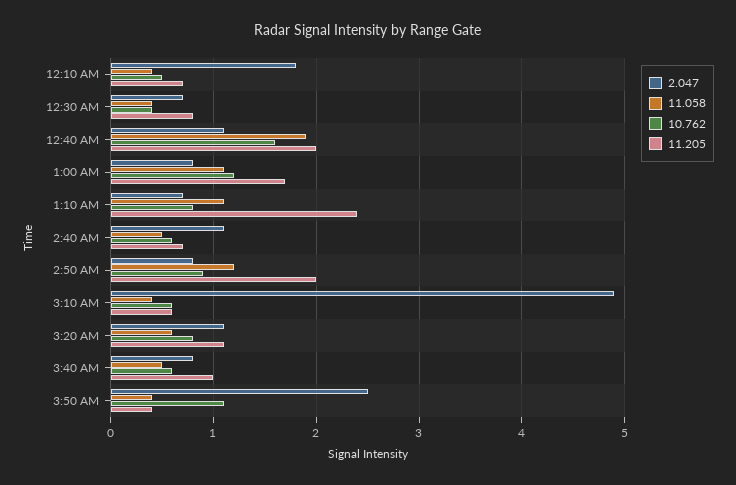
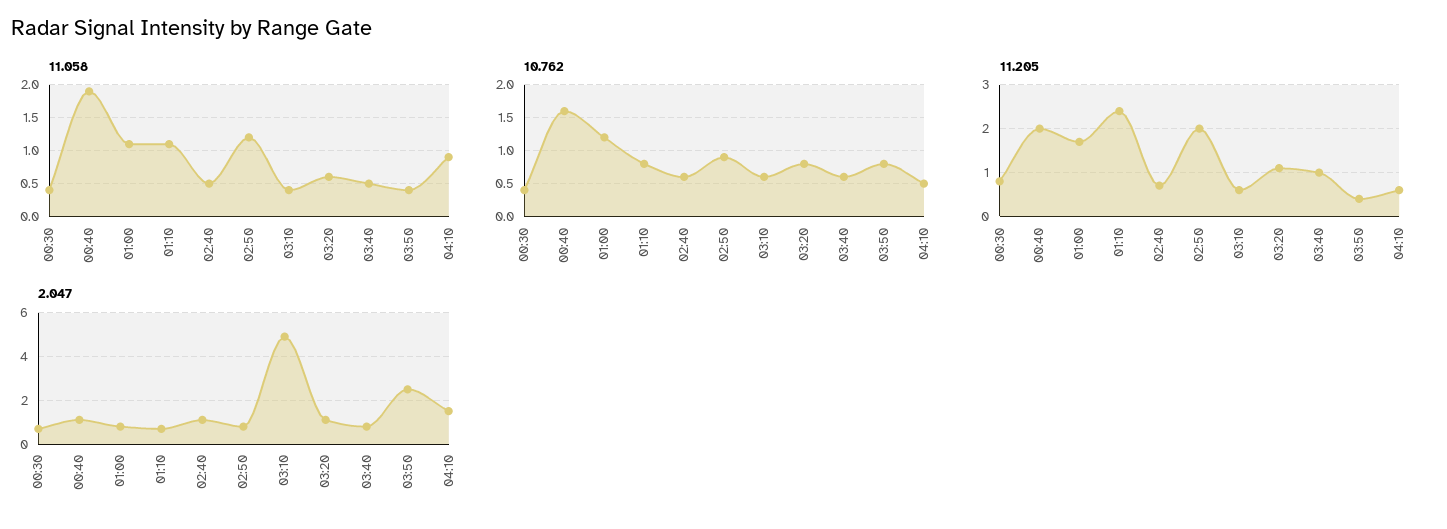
2.047, 12:10 AM: 1.8 -> none
11.058, 12:10 AM: 0.4 -> none
10.762, 12:10 AM: 0.5 -> none
11.205, 12:10 AM: 0.7 -> none
10.762, 3:50 AM: 1.1 -> 0.8
11.058, 04:10: none -> 0.9
10.762, 04:10: none -> 0.5
11.205, 04:10: none -> 0.5
2.047, 04:10: none -> 1.5

